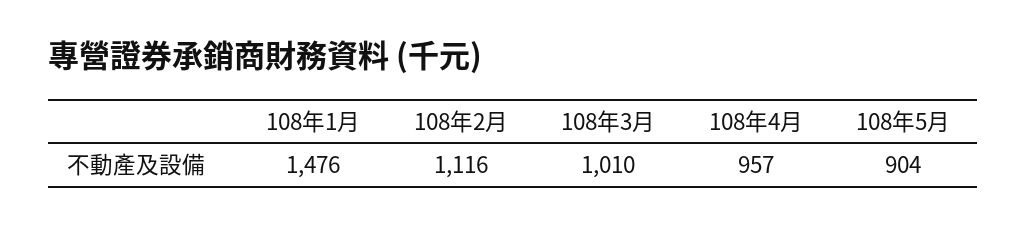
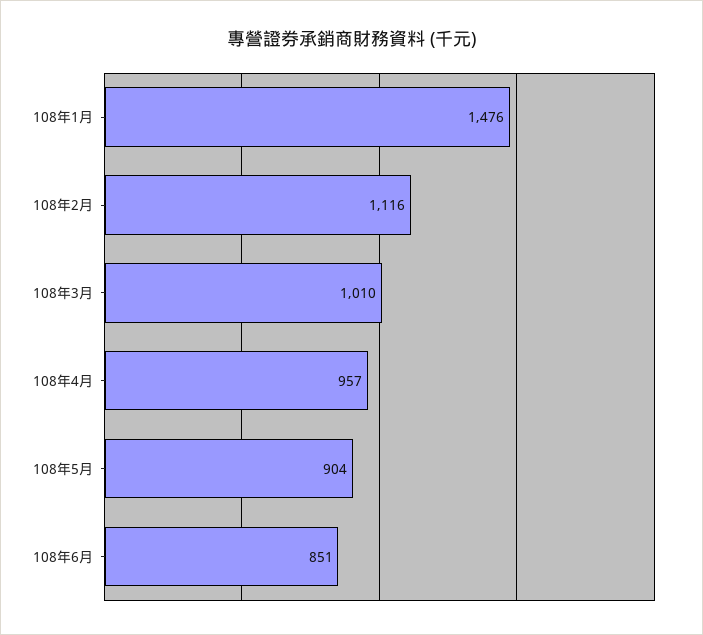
108年6月: none -> 851

